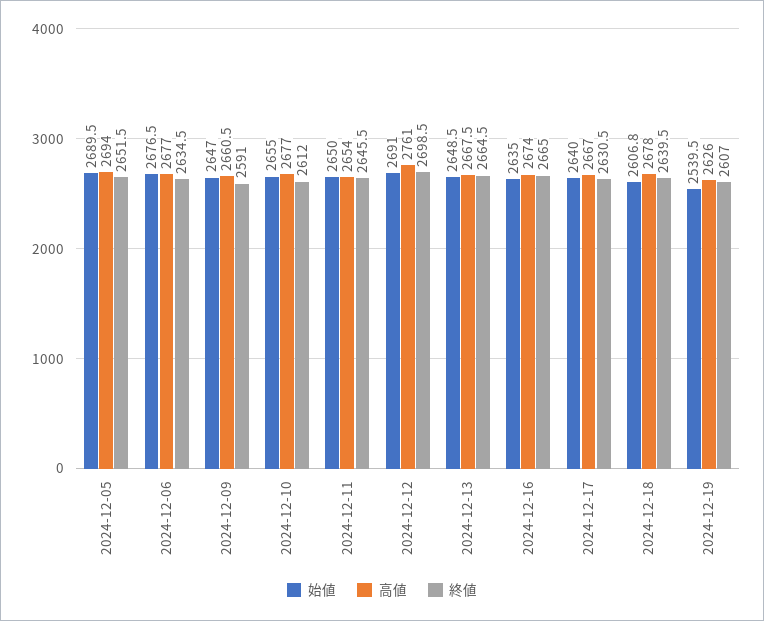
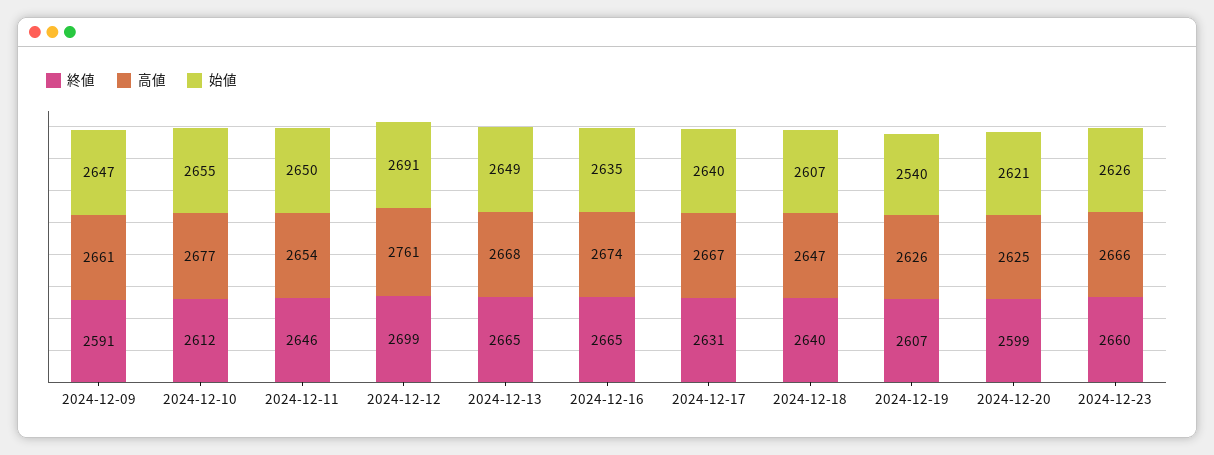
始値, 2024-12-05: 2689.5 -> none
高値, 2024-12-05: 2694 -> none
終値, 2024-12-05: 2651.5 -> none
始値, 2024-12-06: 2676.5 -> none
高値, 2024-12-06: 2677 -> none
終値, 2024-12-06: 2634.5 -> none
高値, 2024-12-18: 2678 -> 2647
終値, 2024-12-20: none -> 2599
高値, 2024-12-20: none -> 2625
始値, 2024-12-20: none -> 2621
終値, 2024-12-23: none -> 2660
高値, 2024-12-23: none -> 2666
始値, 2024-12-23: none -> 2626

